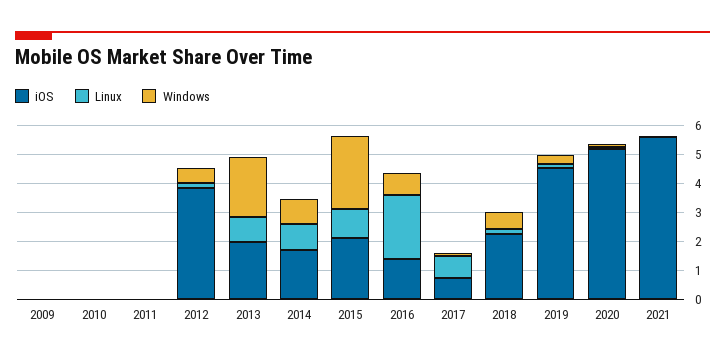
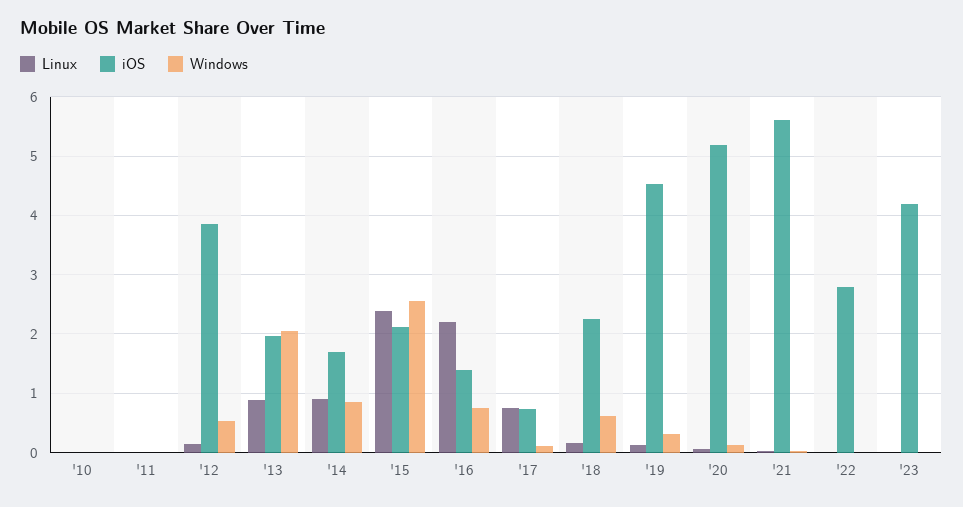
iOS, 2009: 0 -> none
Linux, 2009: 0 -> none
Windows, 2009: 0 -> none
Linux, 2015: 1 -> 2.4
Linux, '22: none -> 0
iOS, '22: none -> 2.8
Windows, '22: none -> 0
Linux, '23: none -> 0
iOS, '23: none -> 4.2
Windows, '23: none -> 0

